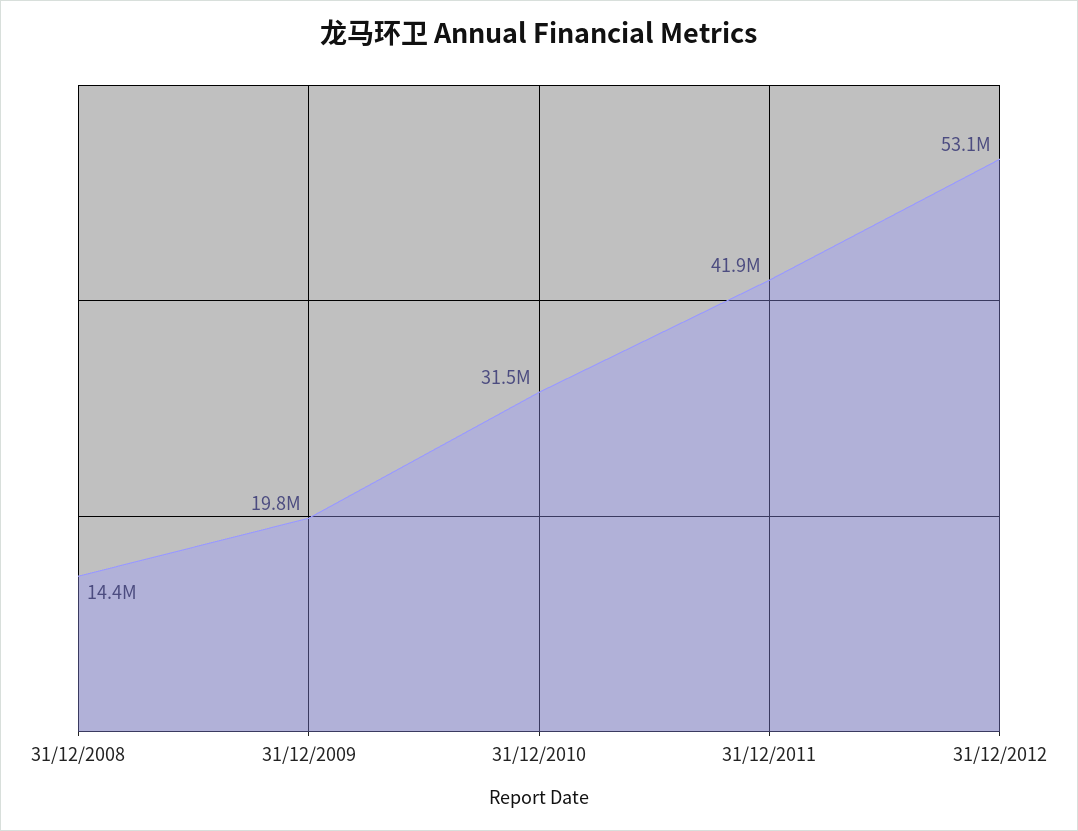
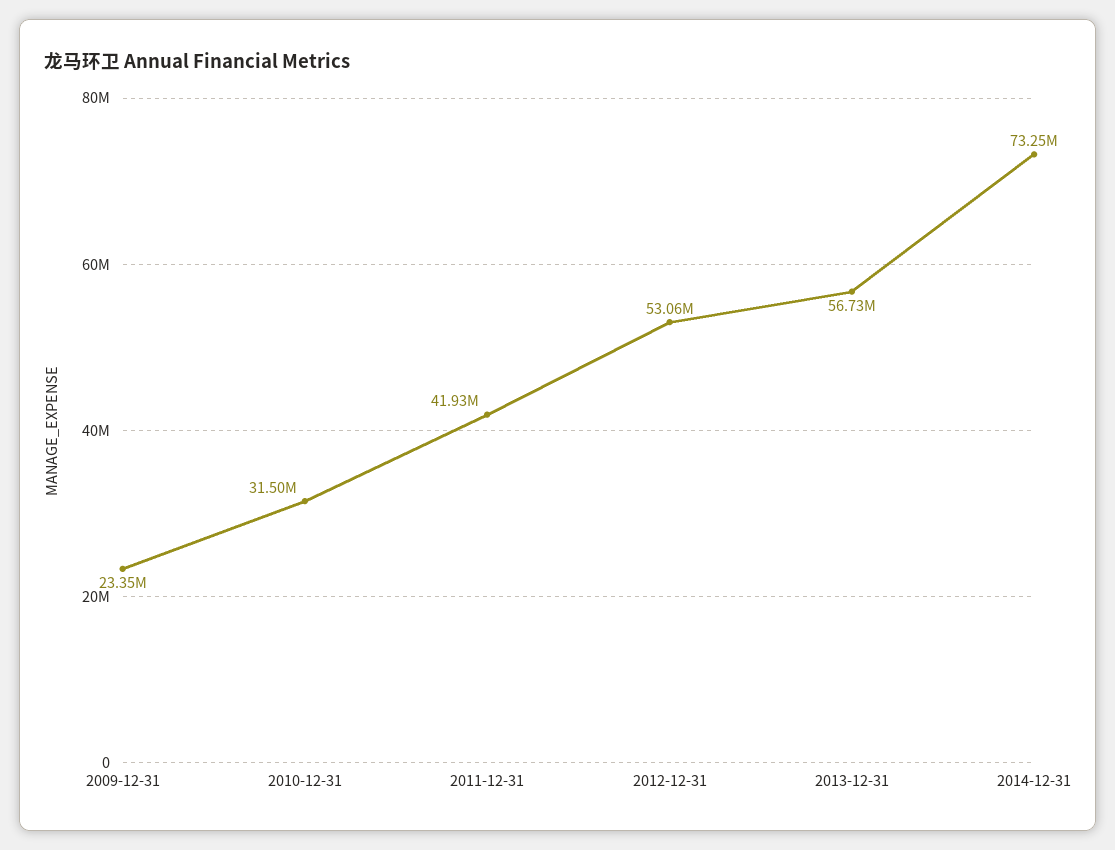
31/12/2008: 14400000 -> none
31/12/2009: 19800000 -> 23350000
2013-12-31: none -> 56730000
2014-12-31: none -> 73250000

